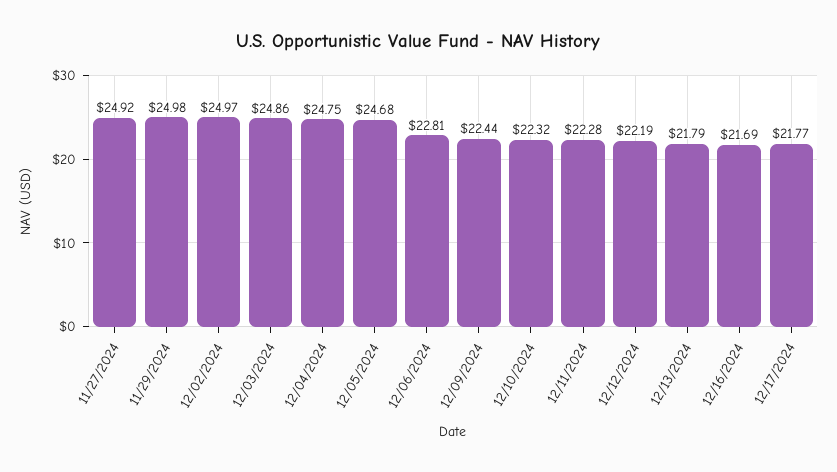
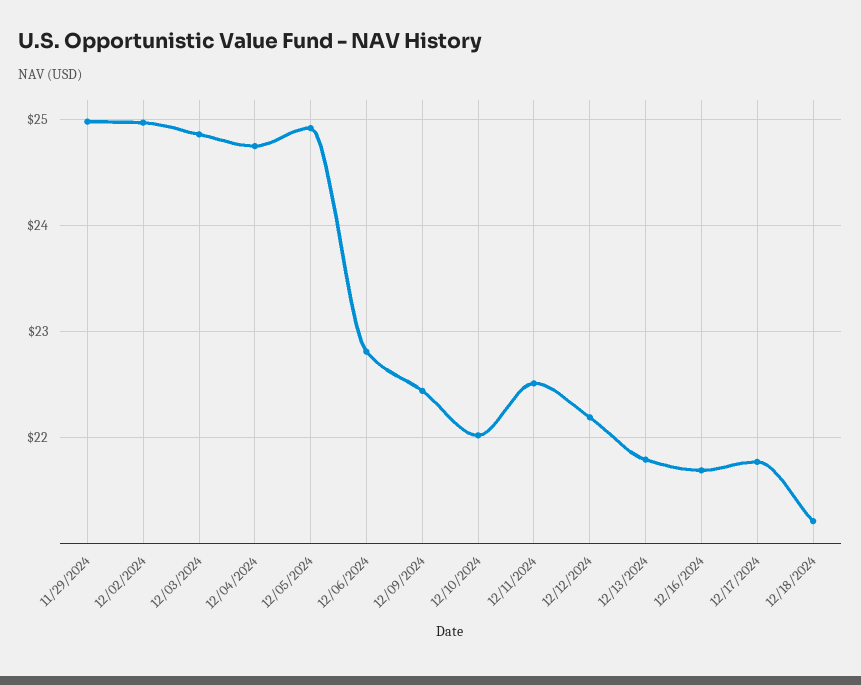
11/27/2024: 24.92 -> none
12/05/2024: 24.68 -> 24.9
12/10/2024: 22.32 -> 22
12/11/2024: 22.28 -> 22.5
12/18/2024: none -> 21.2

